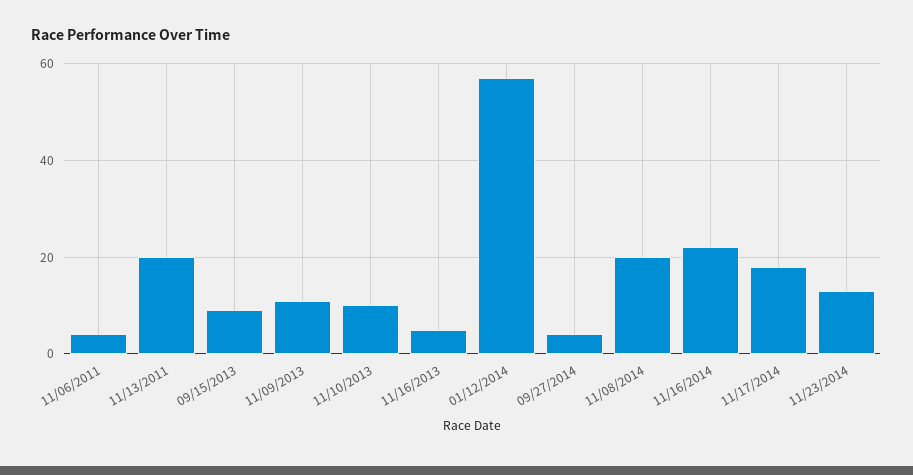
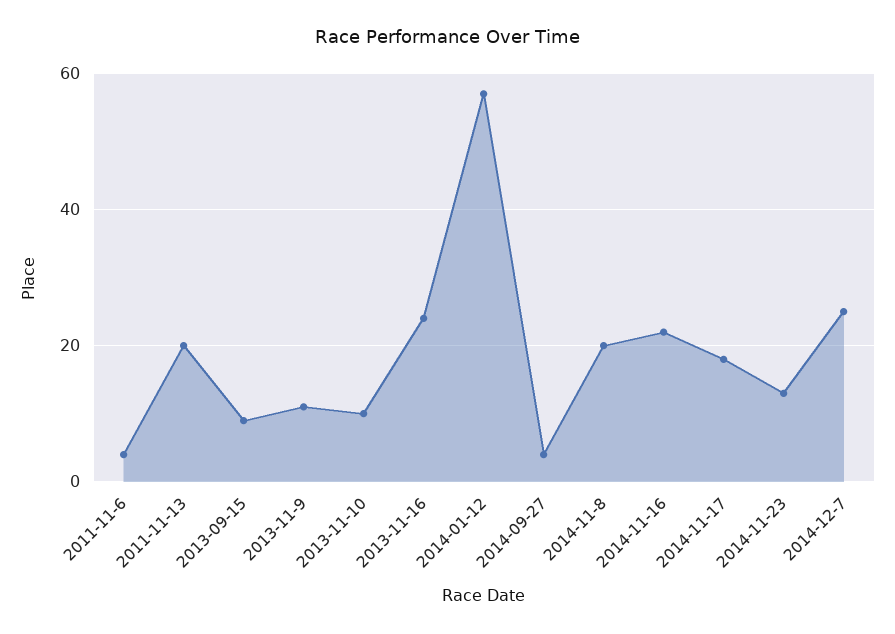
11/16/2013: 5 -> 25
2014-12-7: none -> 25

